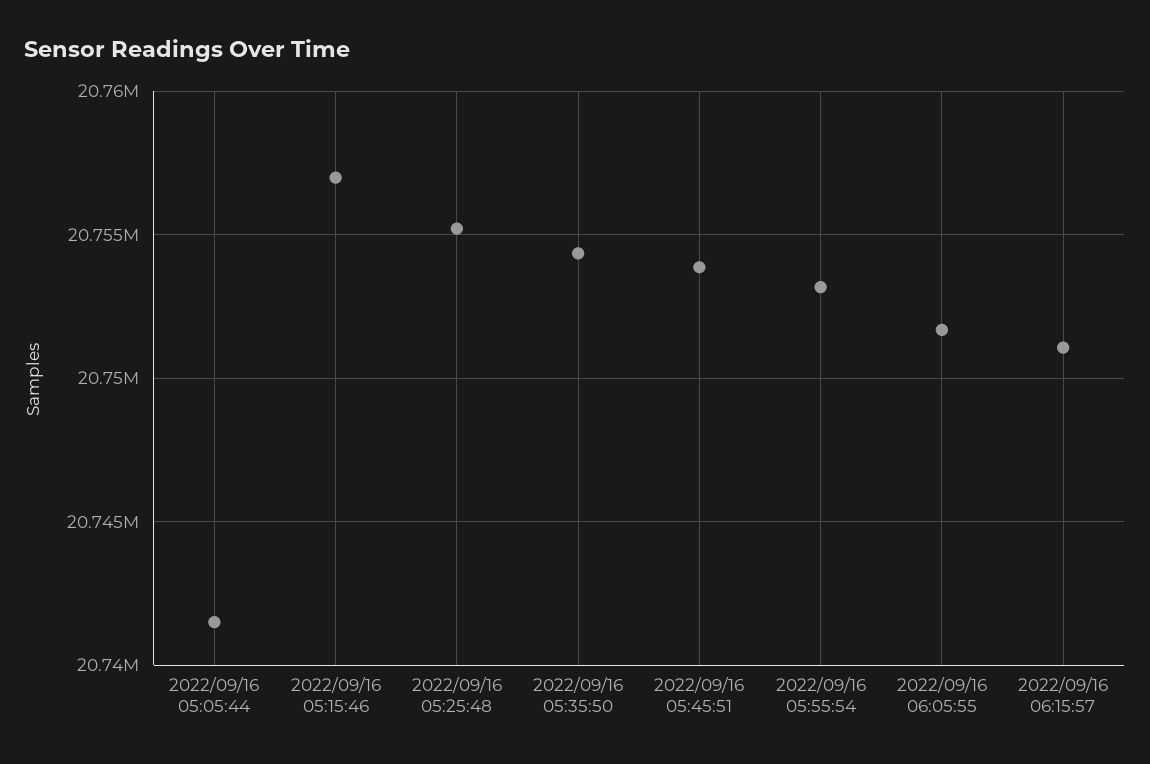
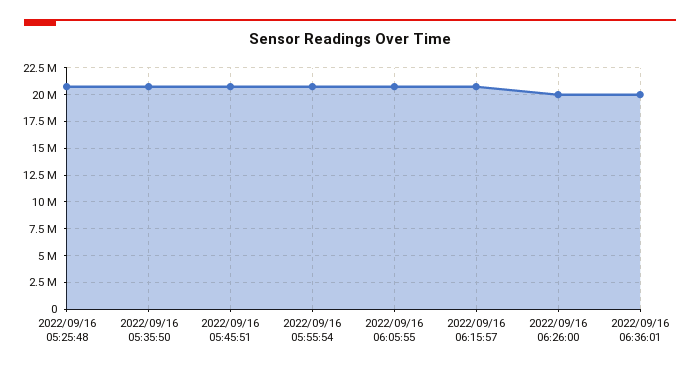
2022/09/16 05:05:44: 20741500 -> none
2022/09/16 05:15:46: 20757000 -> none
2022/09/16 06:26:00: none -> 20000000
2022/09/16 06:36:01: none -> 20000000

